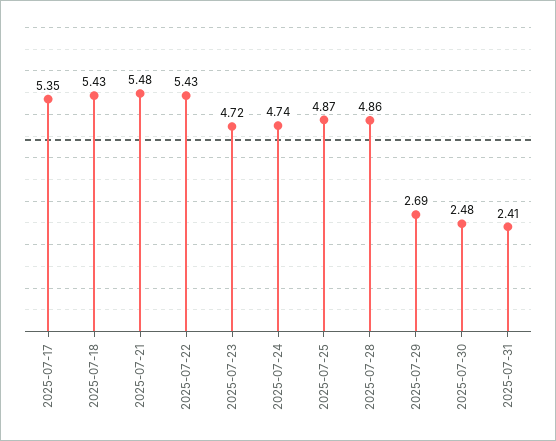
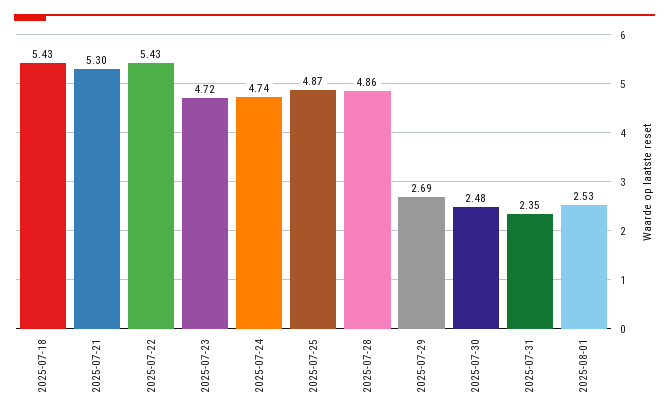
2025-07-17: 5.35 -> none
2025-07-21: 5.48 -> 5.3
2025-07-31: 2.41 -> 2.35
2025-08-01: none -> 2.53

